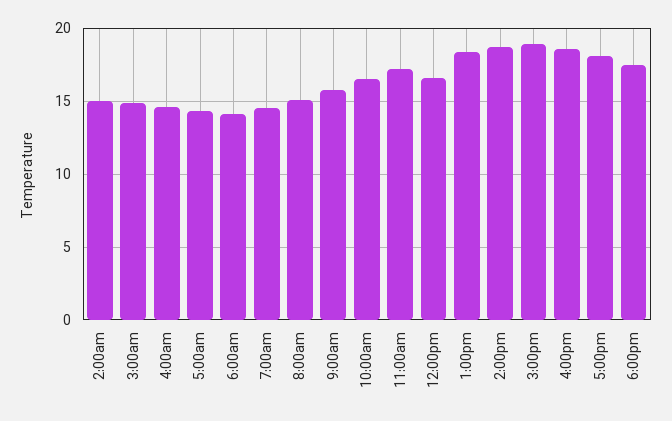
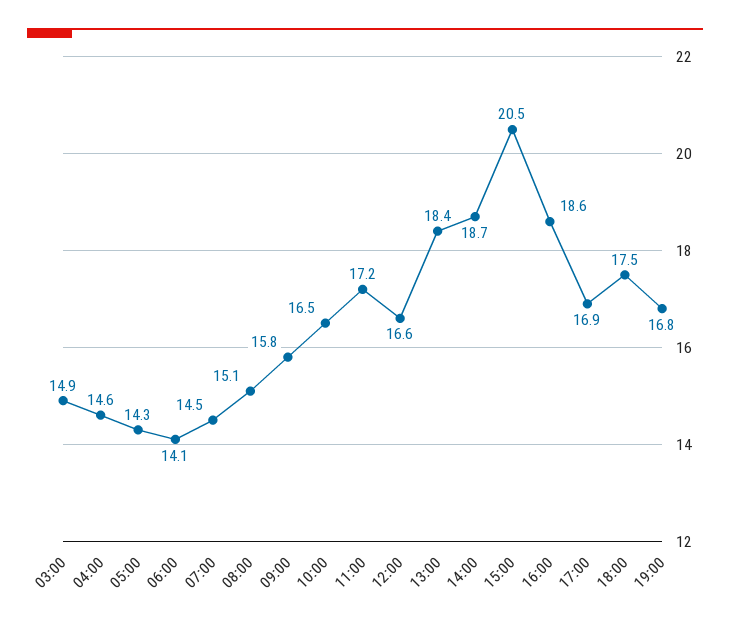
2:00am: 15 -> none
3:00pm: 19 -> 20.5
5:00pm: 18 -> 16.9
19:00: none -> 16.8

